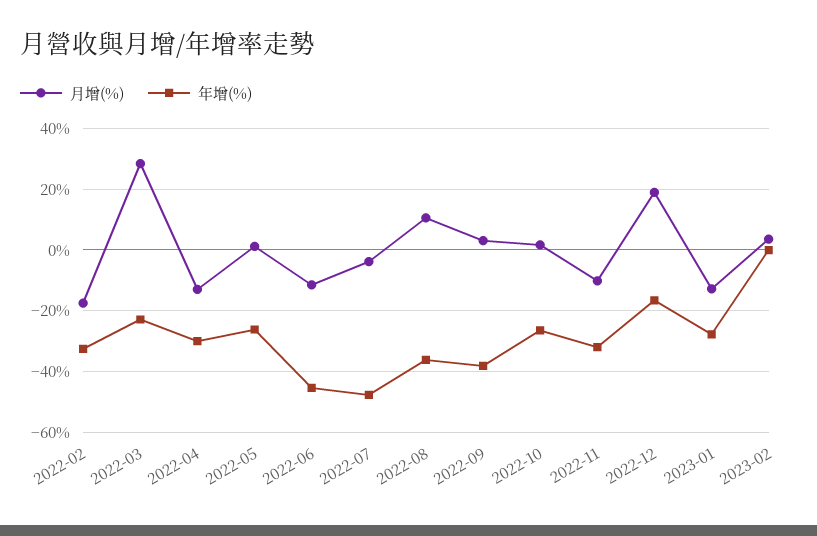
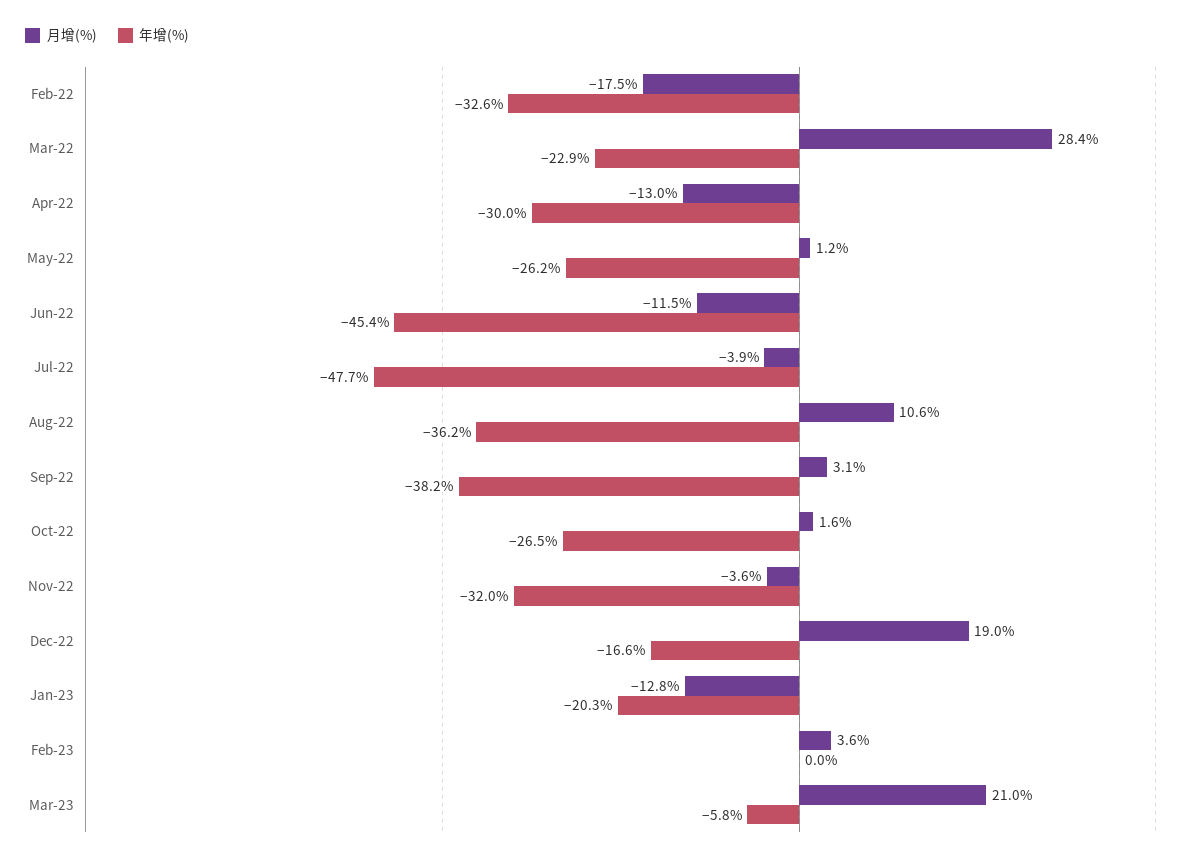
月增(%), 2022-11: -10 -> -3.6
年增(%), 2023-01: -28 -> -20.3
月增(%), Mar-23: none -> 21
年增(%), Mar-23: none -> -5.8

